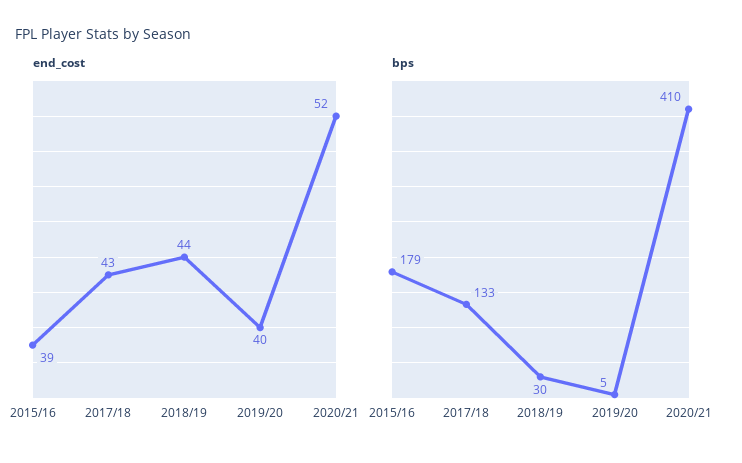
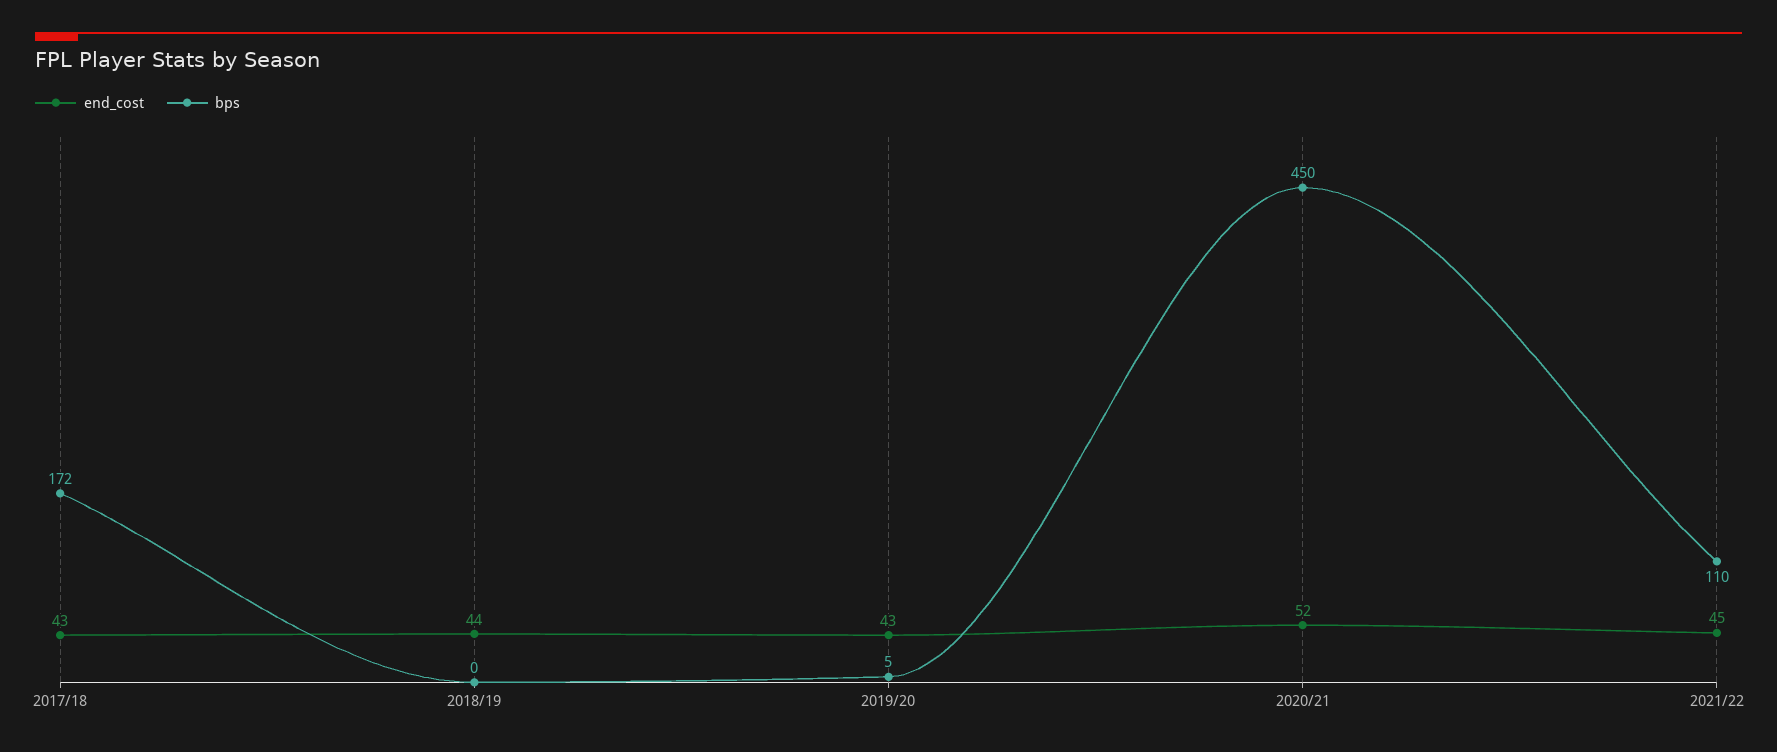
end_cost, 2015/16: 39 -> none
end_cost, 2019/20: 40 -> 43
bps, 2015/16: 179 -> none
bps, 2017/18: 133 -> 172
bps, 2018/19: 30 -> 0
bps, 2020/21: 410 -> 450
end_cost, 2021/22: none -> 45
bps, 2021/22: none -> 110

